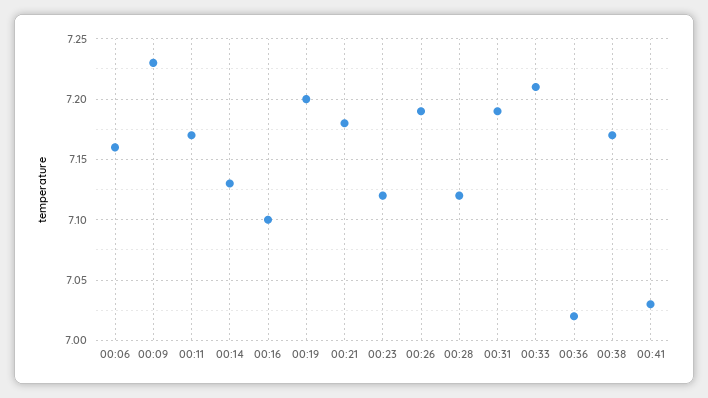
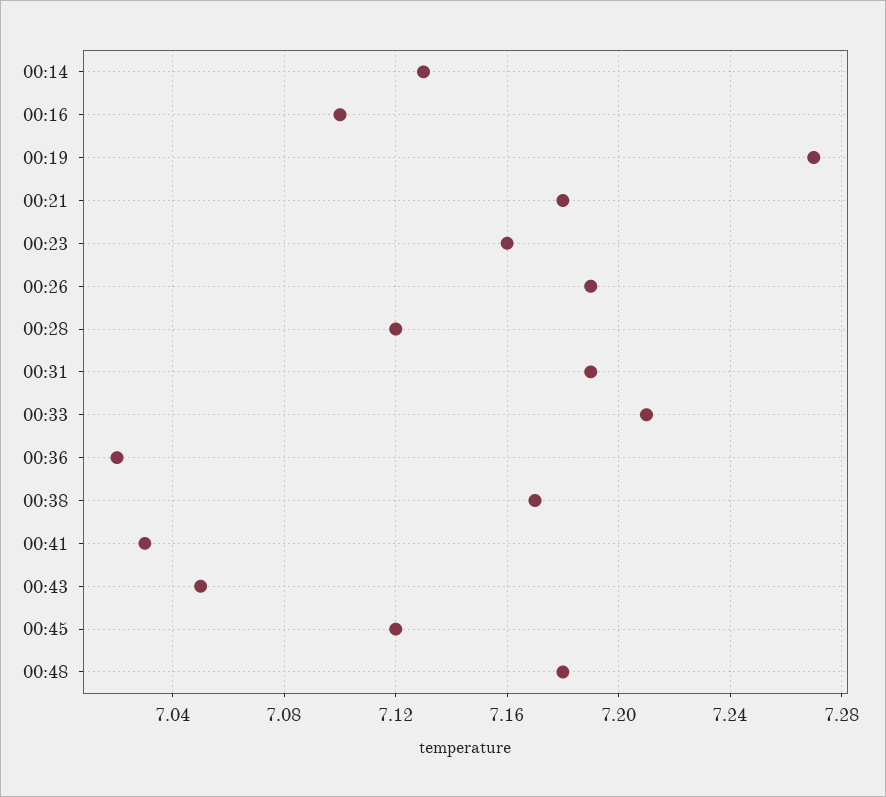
00:06: 7.16 -> none
00:09: 7.23 -> none
00:11: 7.17 -> none
00:19: 7.2 -> 7.27
00:23: 7.12 -> 7.16
00:43: none -> 7.05
00:45: none -> 7.12
00:48: none -> 7.18

